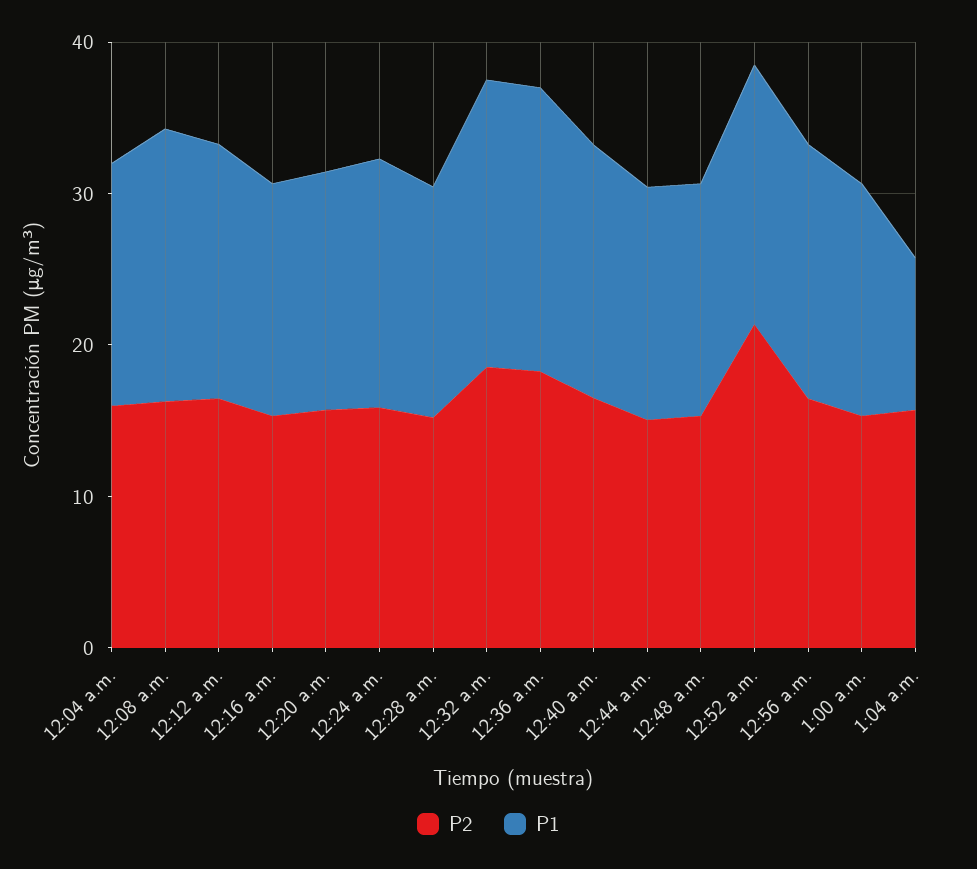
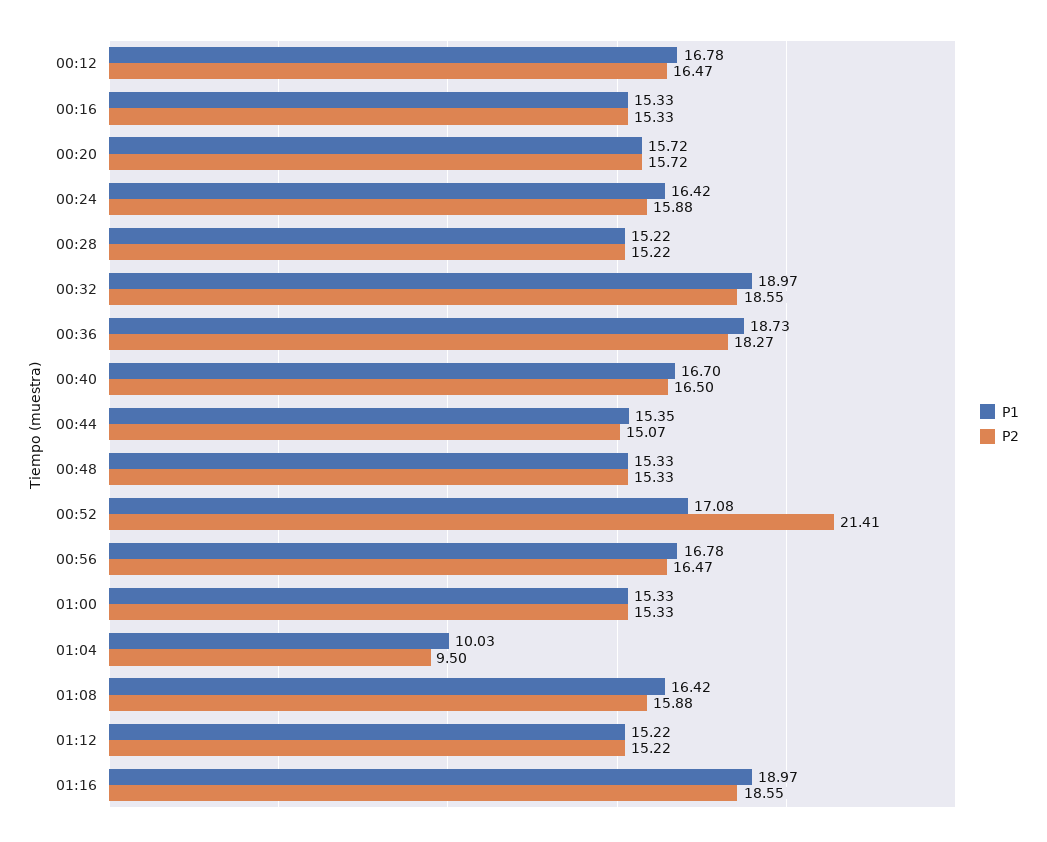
P2, 12:04 a.m.: 16 -> none
P1, 12:04 a.m.: 16 -> none
P2, 12:08 a.m.: 16 -> none
P1, 12:08 a.m.: 18 -> none
P2, 1:04 a.m.: 16 -> 9.5
P1, 01:08: none -> 16.42
P2, 01:08: none -> 15.88
P1, 01:12: none -> 15.22
P2, 01:12: none -> 15.22
P1, 01:16: none -> 18.97
P2, 01:16: none -> 18.55

